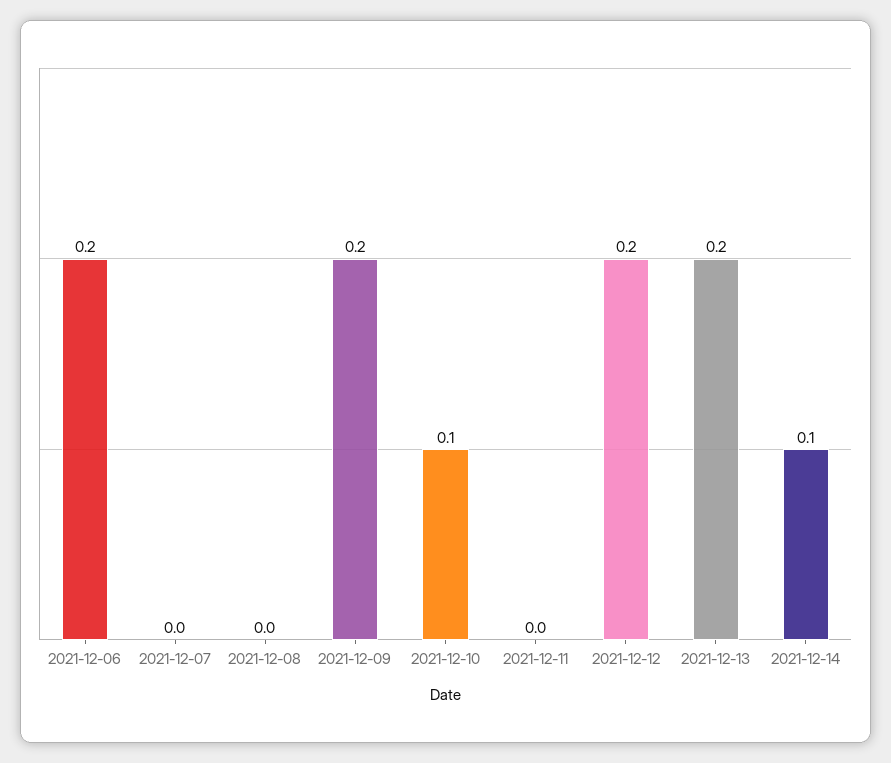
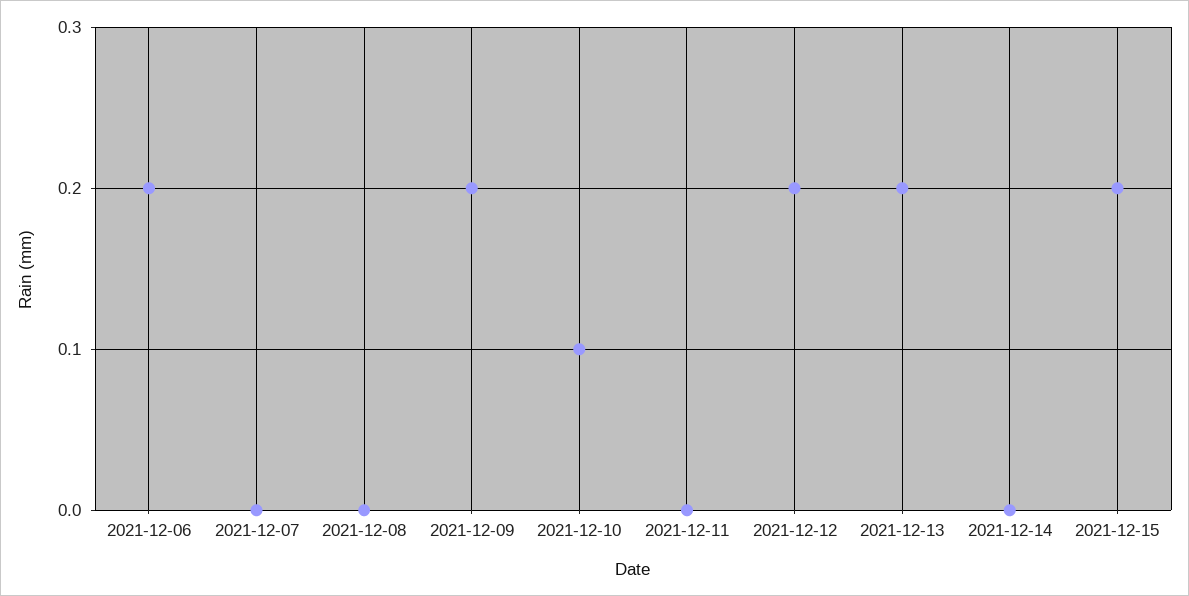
2021-12-14: 0.1 -> 0
2021-12-15: none -> 0.2

